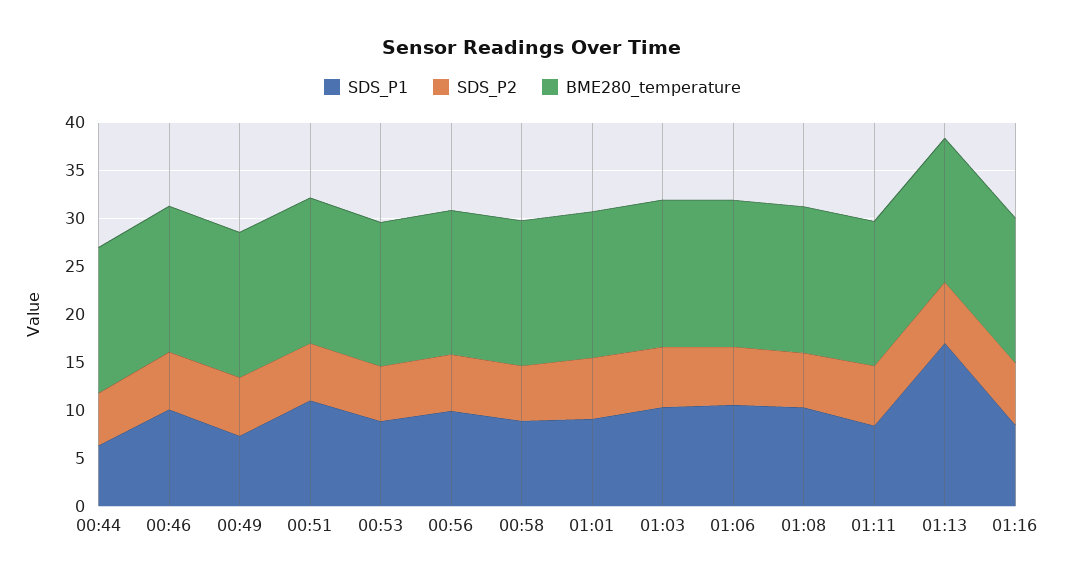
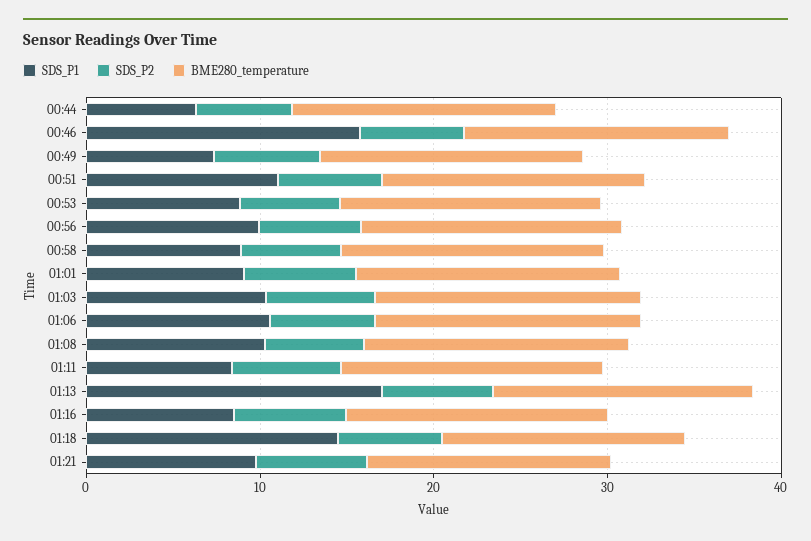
SDS_P1, 00:46: 10 -> 16
SDS_P1, 01:18: none -> 14
SDS_P2, 01:18: none -> 6
BME280_temperature, 01:18: none -> 14
SDS_P1, 01:21: none -> 10
SDS_P2, 01:21: none -> 6
BME280_temperature, 01:21: none -> 14

